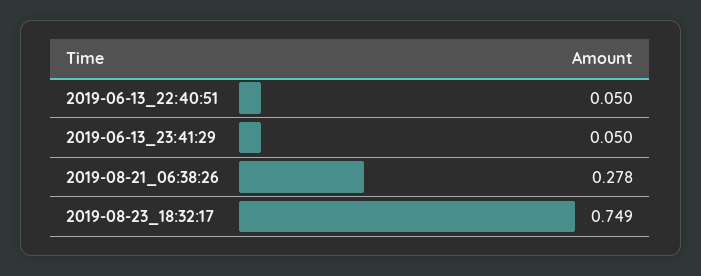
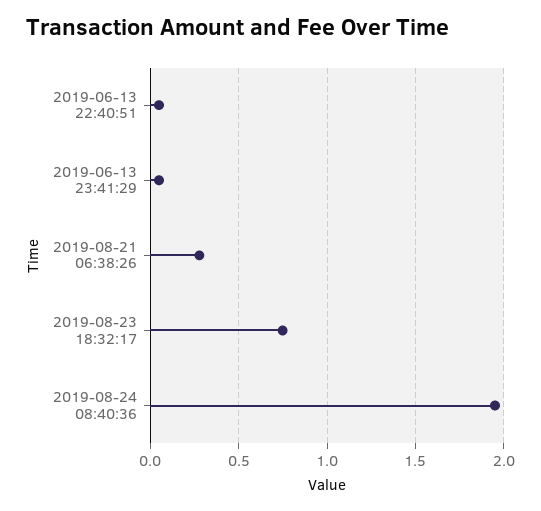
2019-08-24 08:40:36: none -> 1.95

